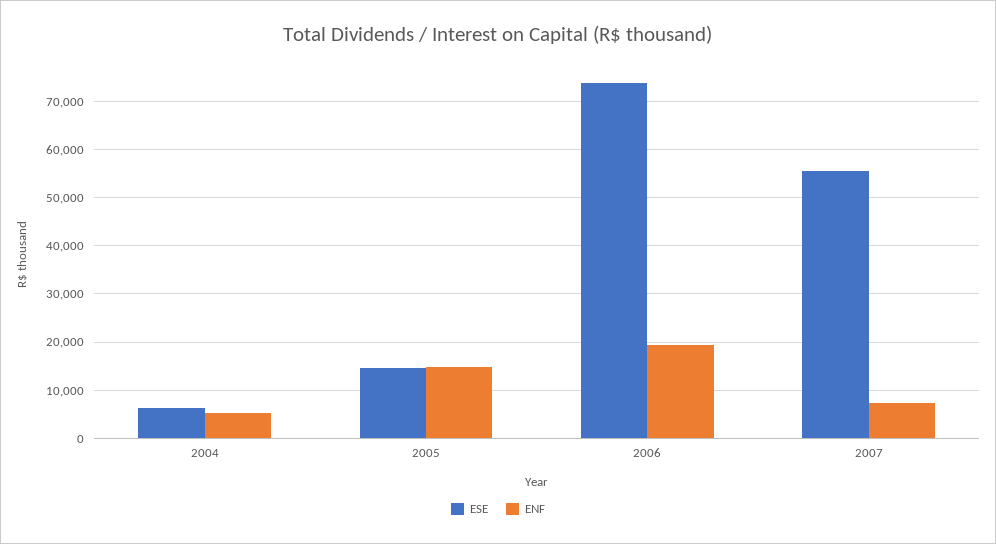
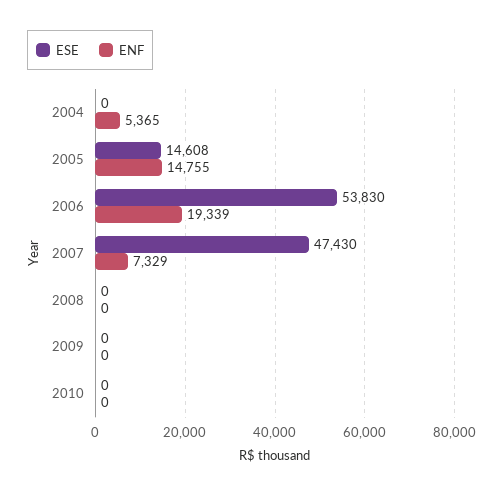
ESE, 2004: 6000 -> 0
ESE, 2006: 74000 -> 53830
ESE, 2007: 56000 -> 47430
ESE, 2008: none -> 0
ENF, 2008: none -> 0
ESE, 2009: none -> 0
ENF, 2009: none -> 0
ESE, 2010: none -> 0
ENF, 2010: none -> 0

